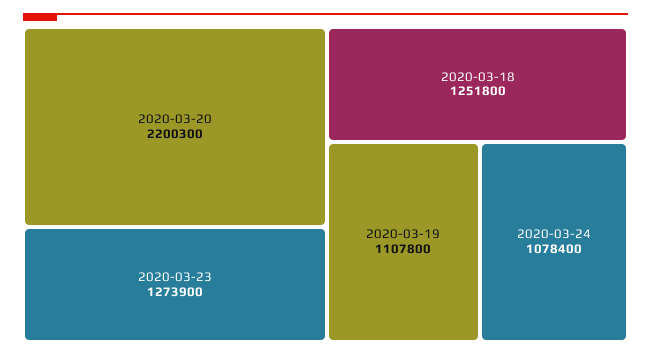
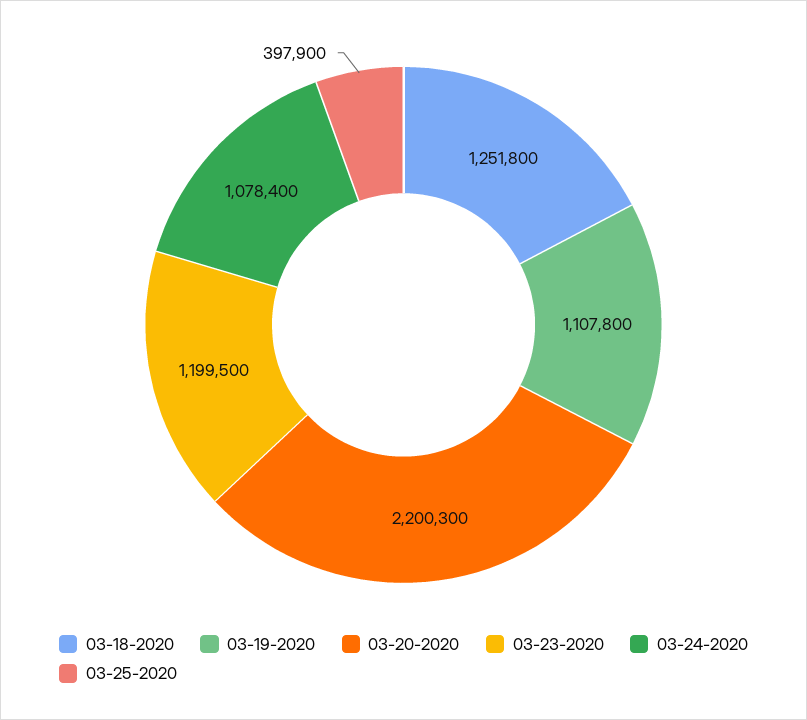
2020-03-23: 1273900 -> 1199500
03-25-2020: none -> 397900

